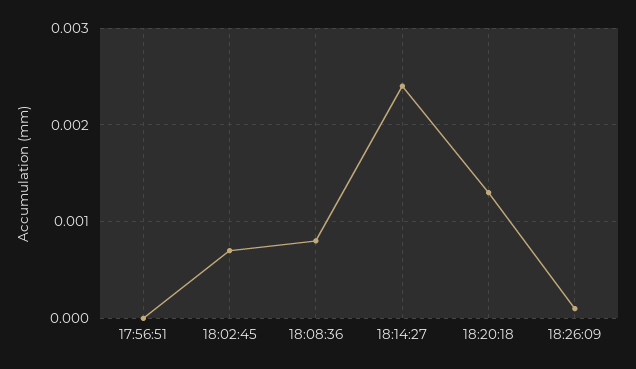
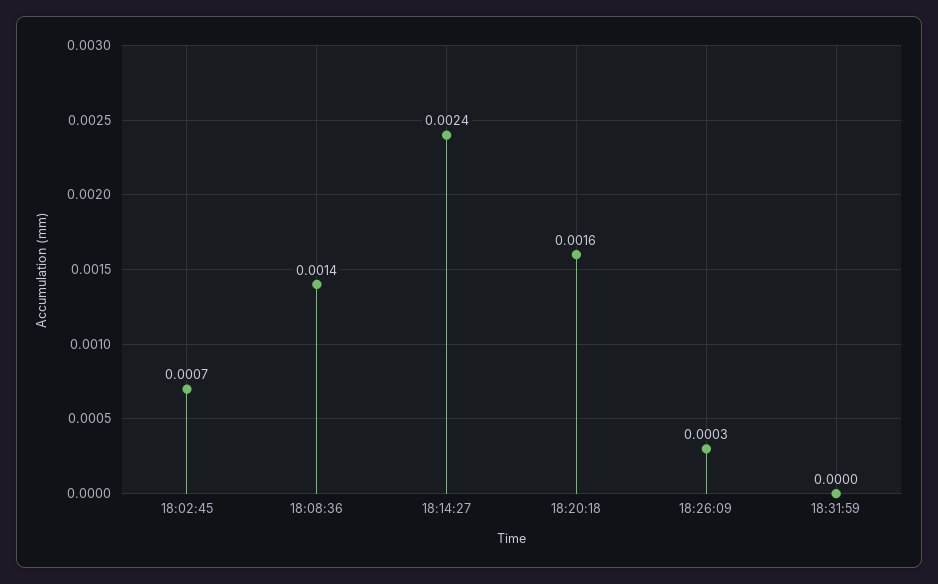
17:56:51: 0 -> none
18:08:36: 0.0008 -> 0.0014
18:20:18: 0.0013 -> 0.0016
18:26:09: 0.0001 -> 0.0003
18:31:59: none -> 0

